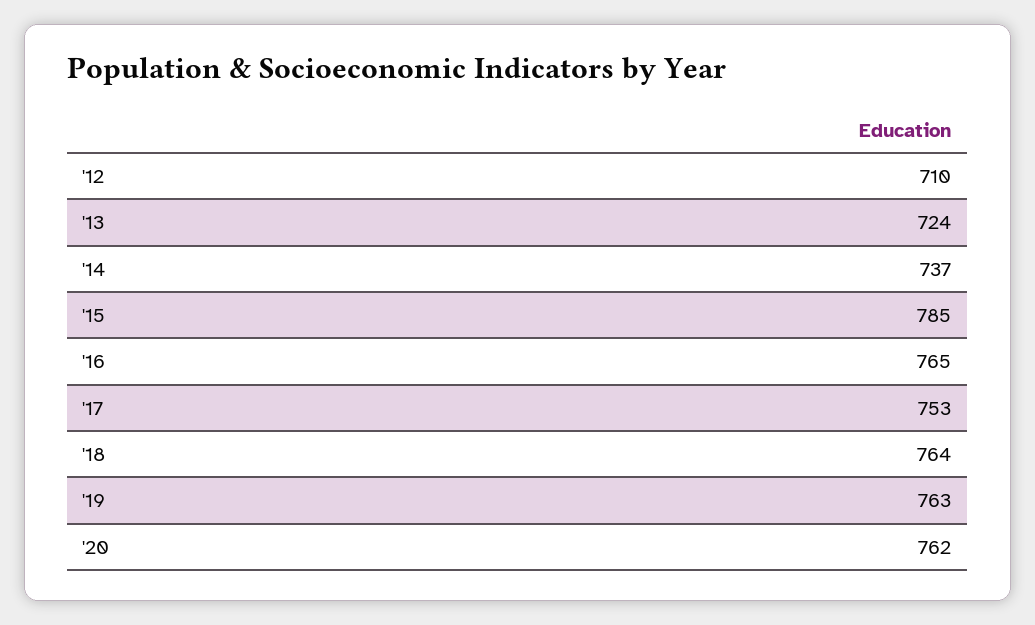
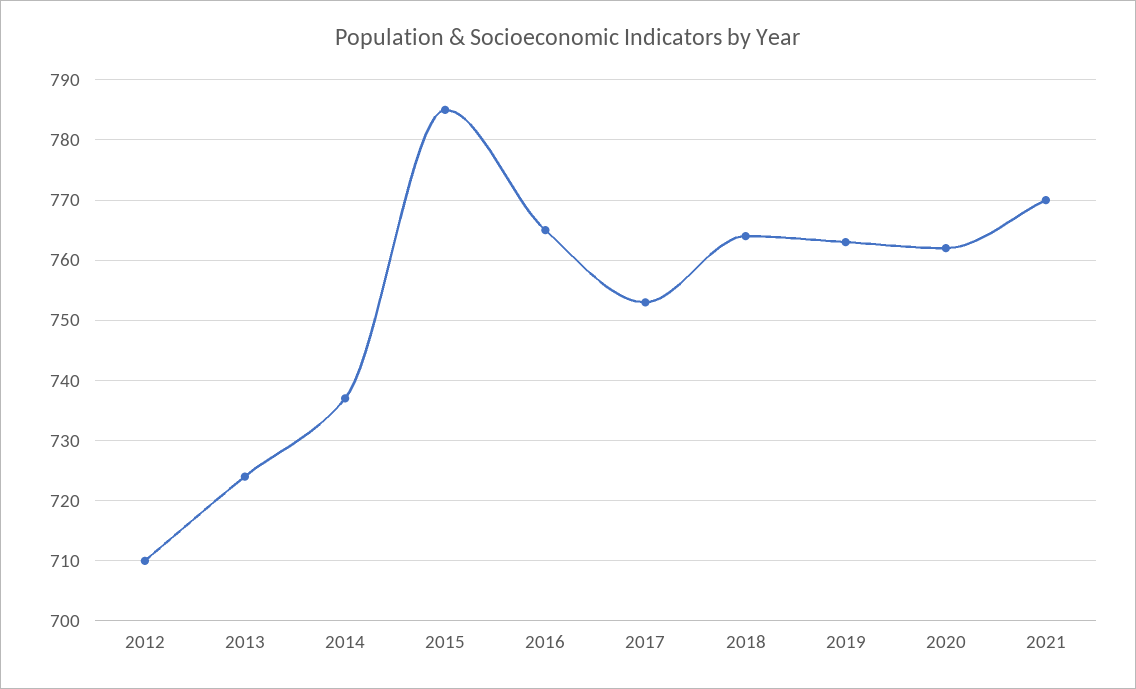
2021: none -> 770

